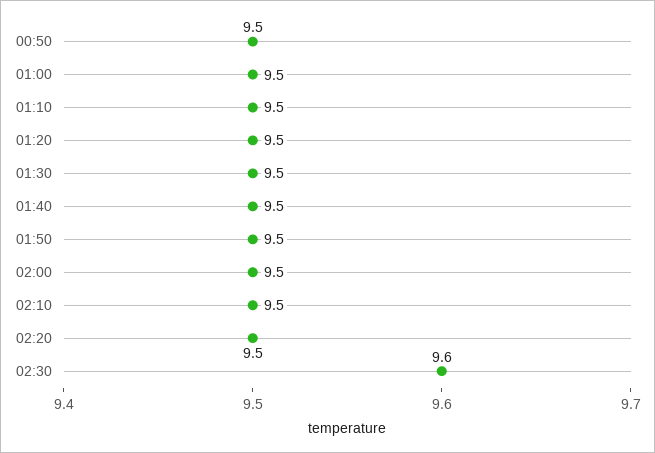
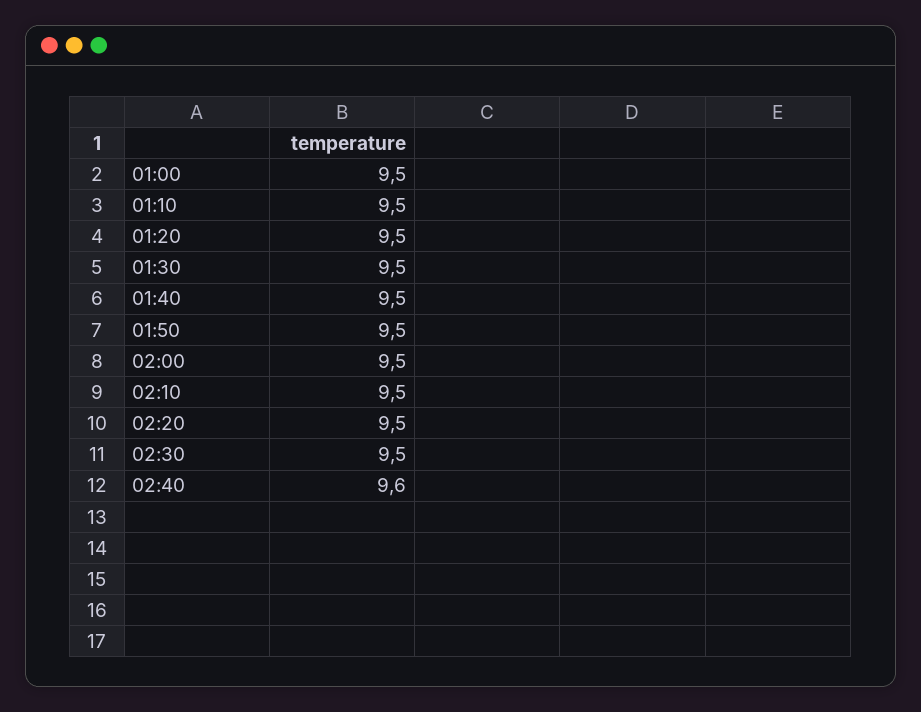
00:50: 9.5 -> none
02:30: 9.6 -> 9.5
02:40: none -> 9.6

